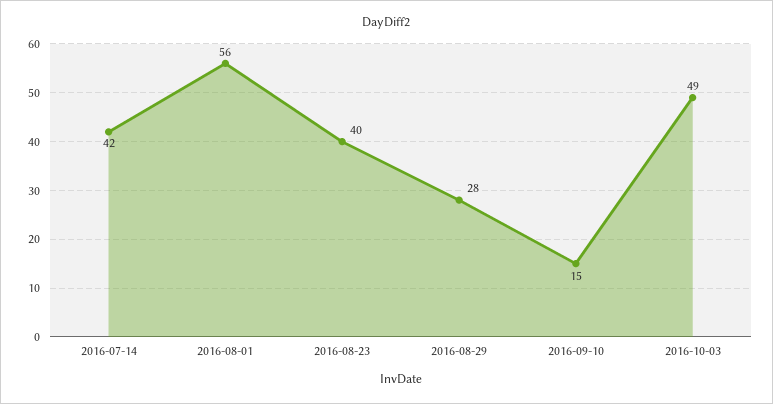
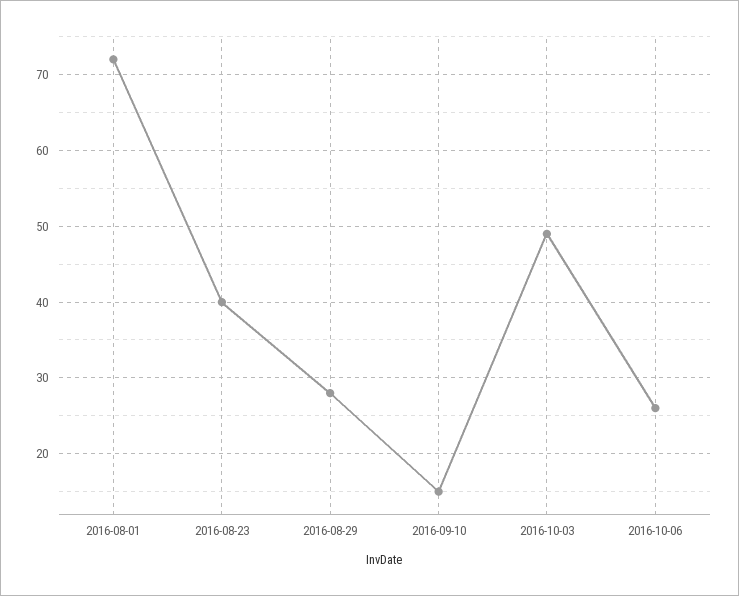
2016-07-14: 42 -> none
2016-08-01: 56 -> 72
2016-10-06: none -> 26

